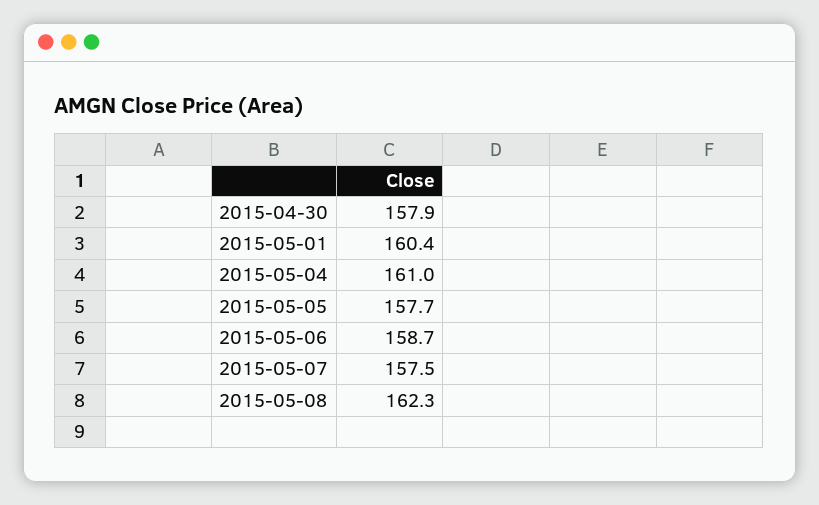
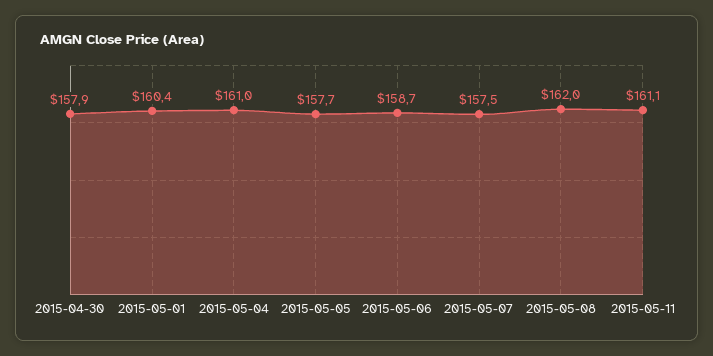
2015-05-08: 162.3 -> 162
2015-05-11: none -> 161.1

